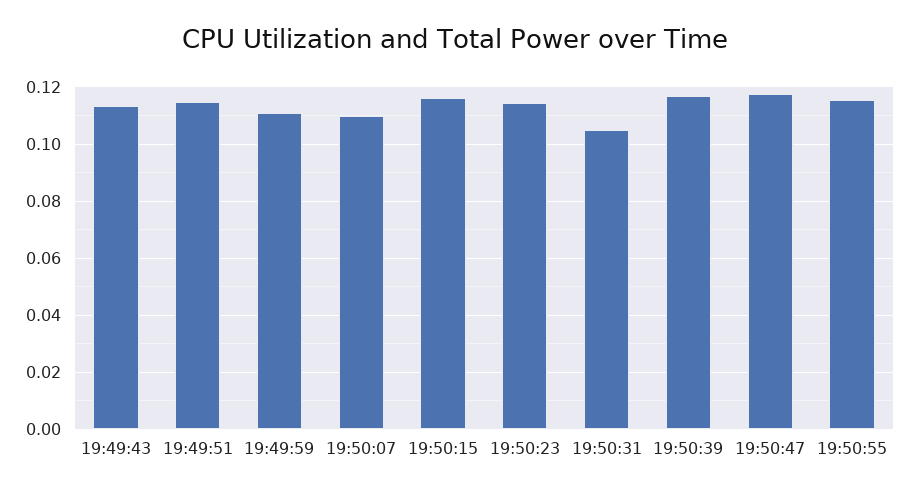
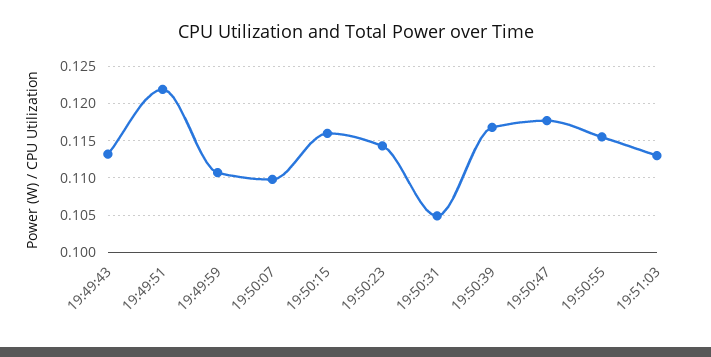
19:49:51: 0.115 -> 0.122
19:51:03: none -> 0.113

